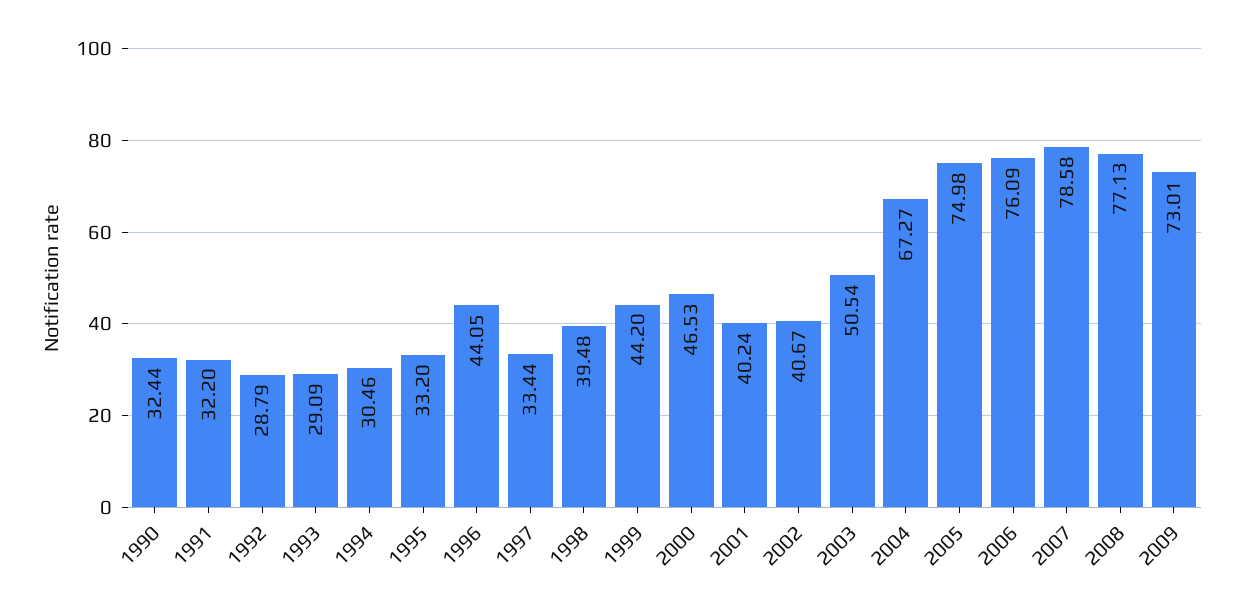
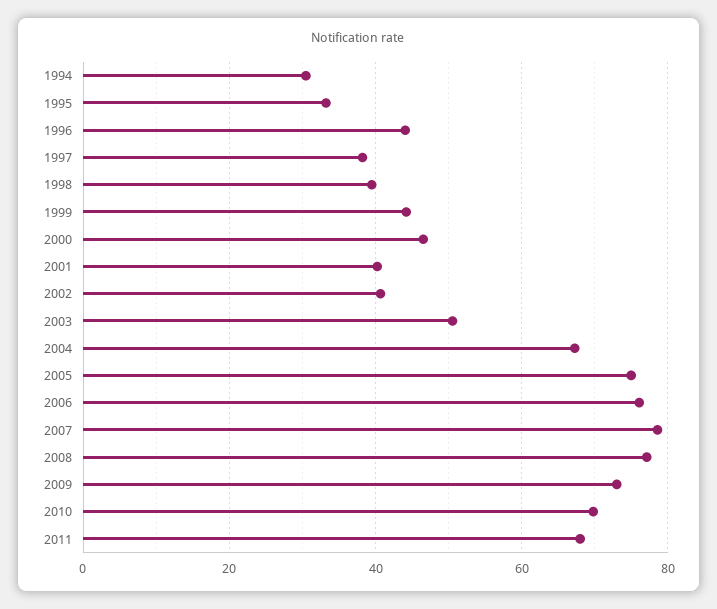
1990: 32.44 -> none
1991: 32.2 -> none
1992: 28.79 -> none
1993: 29.09 -> none
1997: 33.44 -> 38
2010: none -> 70
2011: none -> 68

